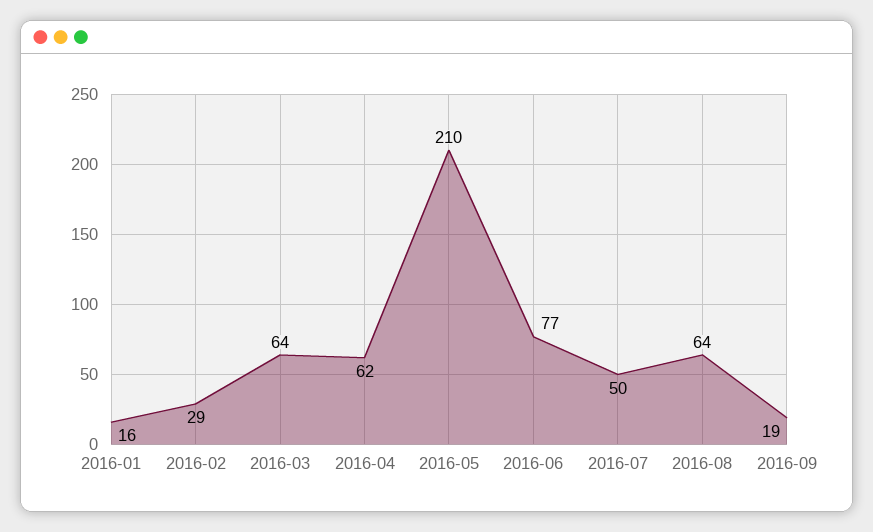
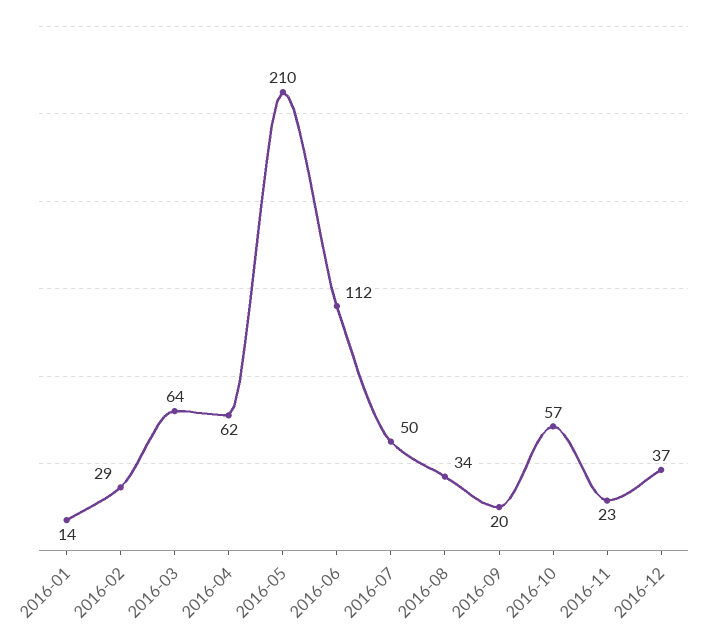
2016-01: 16 -> 14
2016-06: 77 -> 112
2016-08: 64 -> 34
2016-09: 19 -> 20
2016-10: none -> 57
2016-11: none -> 23
2016-12: none -> 37

